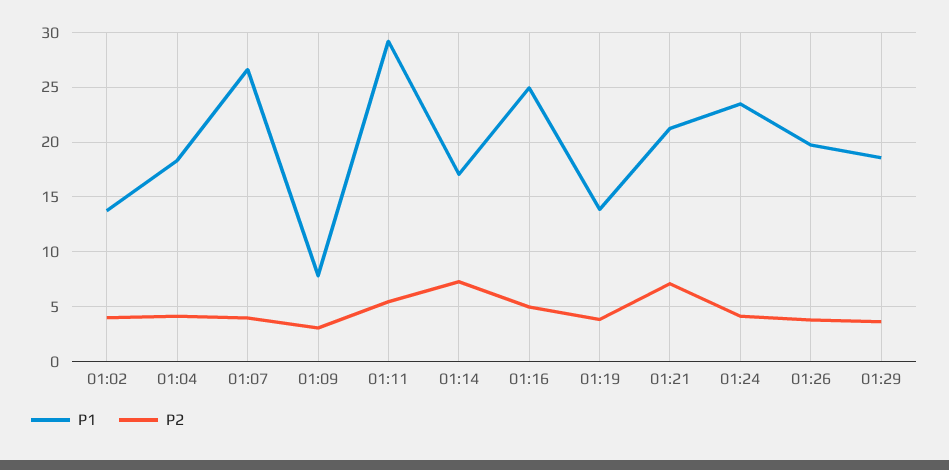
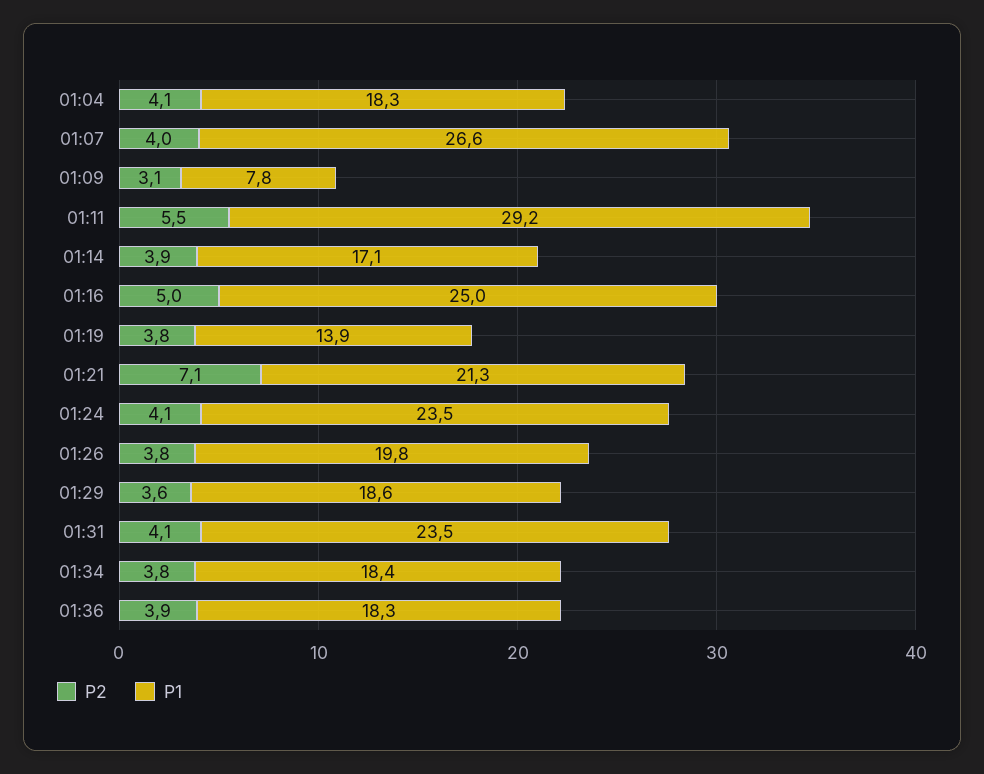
P1, 01:02: 14 -> none
P2, 01:02: 4 -> none
P2, 01:14: 7 -> 3.9
P2, 01:31: none -> 4.1
P1, 01:31: none -> 23.5
P2, 01:34: none -> 3.8
P1, 01:34: none -> 18.4
P2, 01:36: none -> 3.9
P1, 01:36: none -> 18.3

